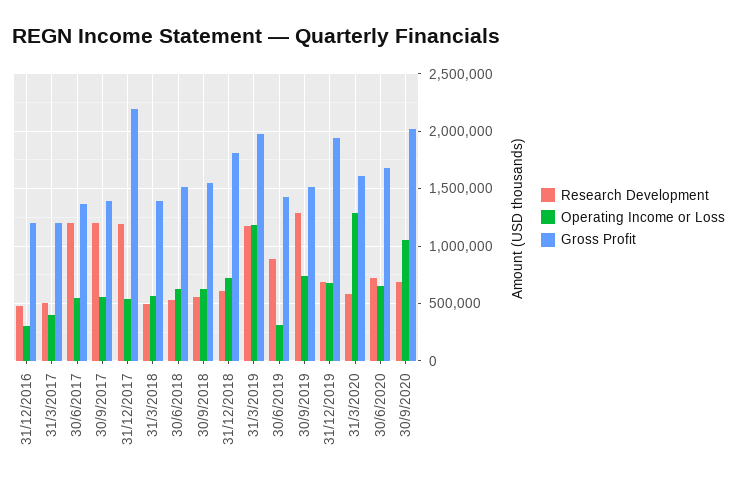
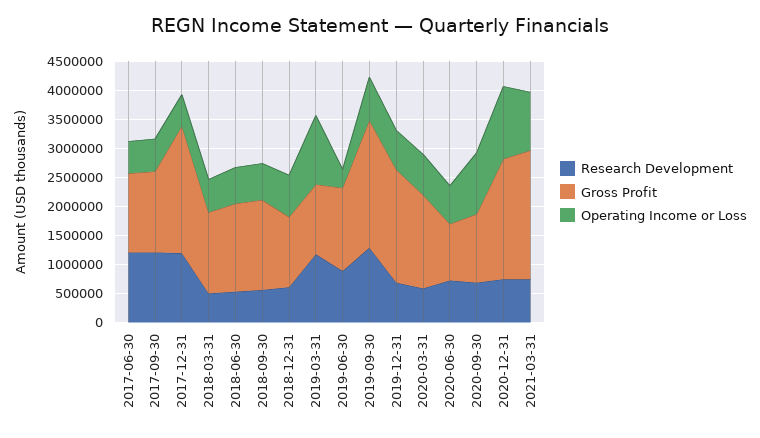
Research Development, 31/12/2016: 500000 -> none
Operating Income or Loss, 31/12/2016: 300000 -> none
Gross Profit, 31/12/2016: 1200000 -> none
Research Development, 31/3/2017: 500000 -> none
Operating Income or Loss, 31/3/2017: 400000 -> none
Gross Profit, 31/3/2017: 1200000 -> none
Gross Profit, 31/12/2018: 1800000 -> 1250000
Gross Profit, 31/3/2019: 2000000 -> 1250000
Gross Profit, 30/9/2019: 1500000 -> 2250000
Operating Income or Loss, 31/3/2020: 1300000 -> 750000
Gross Profit, 30/6/2020: 1700000 -> 1000000
Gross Profit, 30/9/2020: 2000000 -> 1250000
Research Development, 2020-12-31: none -> 750000
Gross Profit, 2020-12-31: none -> 2000000
Operating Income or Loss, 2020-12-31: none -> 1250000
Research Development, 2021-03-31: none -> 750000
Gross Profit, 2021-03-31: none -> 2250000
Operating Income or Loss, 2021-03-31: none -> 1000000

